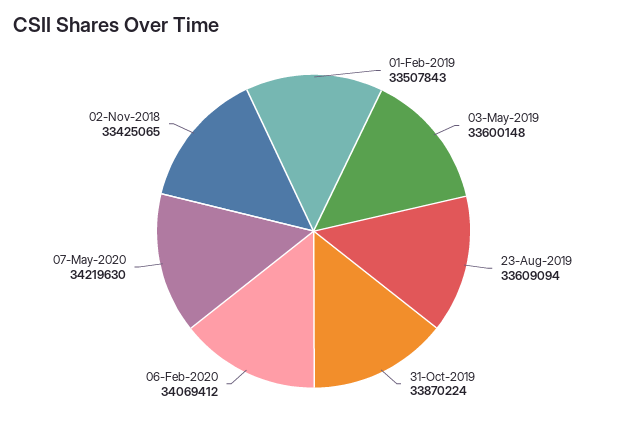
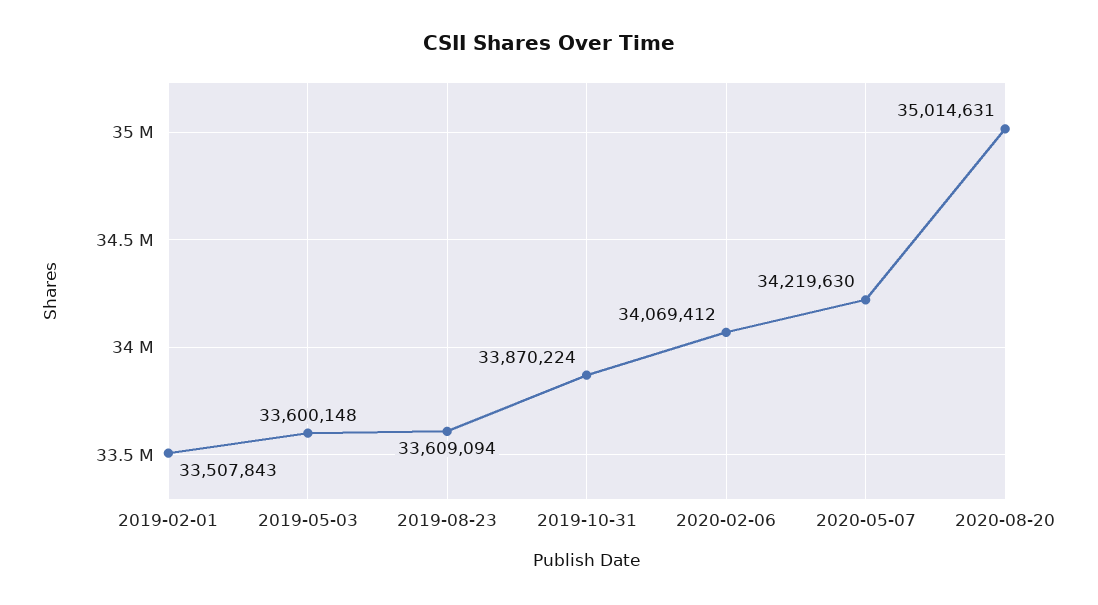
02-Nov-2018: 33425065 -> none
2020-08-20: none -> 35014631

